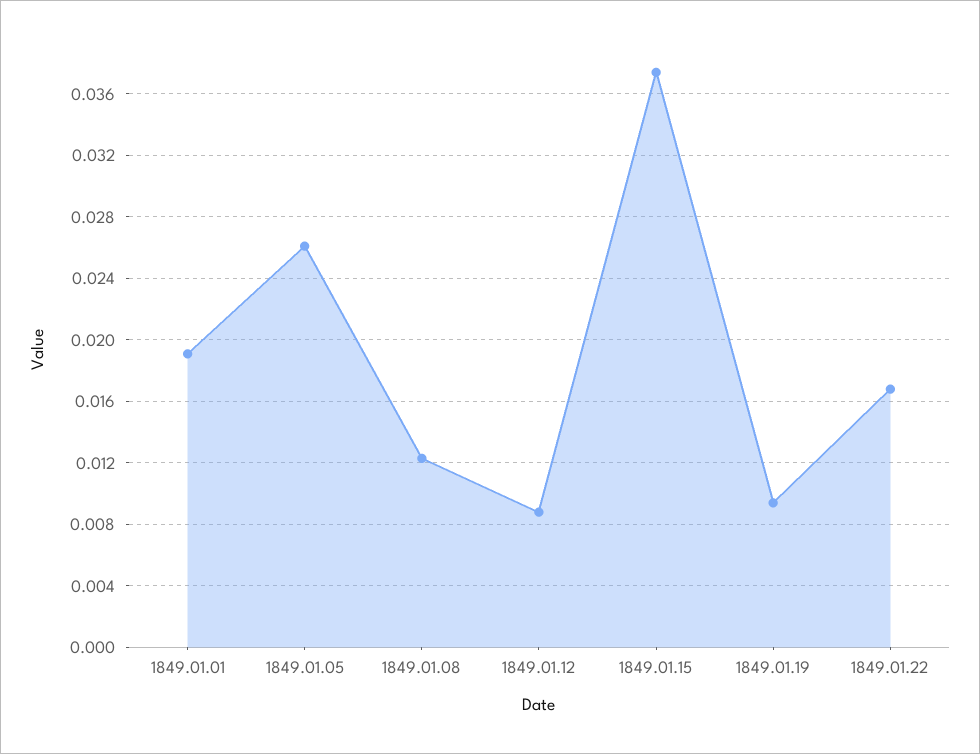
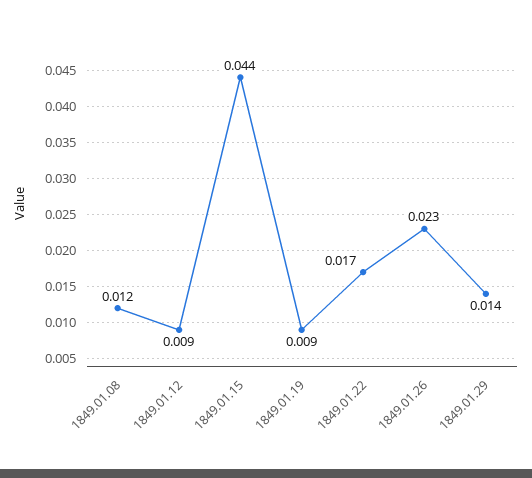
1849.01.01: 0.019 -> none
1849.01.05: 0.026 -> none
1849.01.15: 0.0375 -> 0.044
1849.01.26: none -> 0.023
1849.01.29: none -> 0.014

